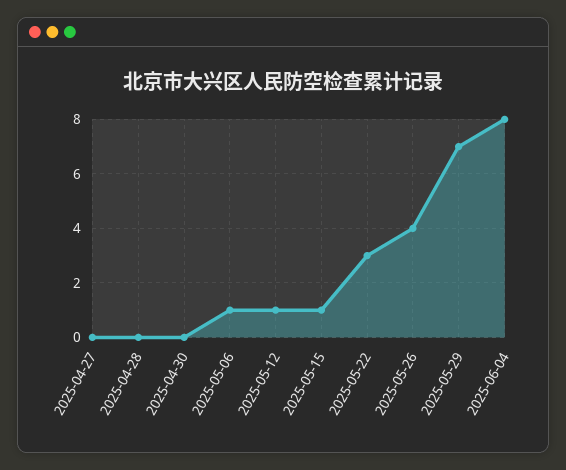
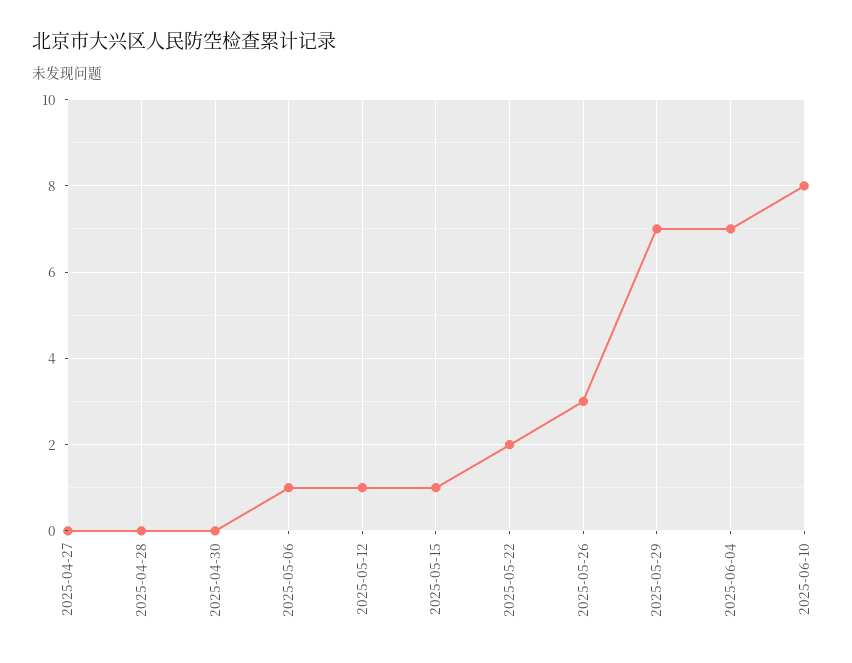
2025-05-22: 3 -> 2
2025-05-26: 4 -> 3
2025-06-04: 8 -> 7
2025-06-10: none -> 8

